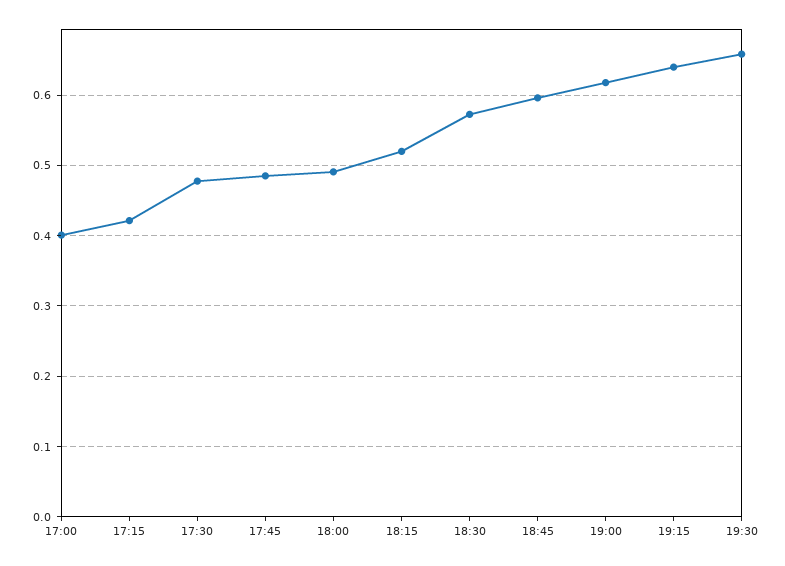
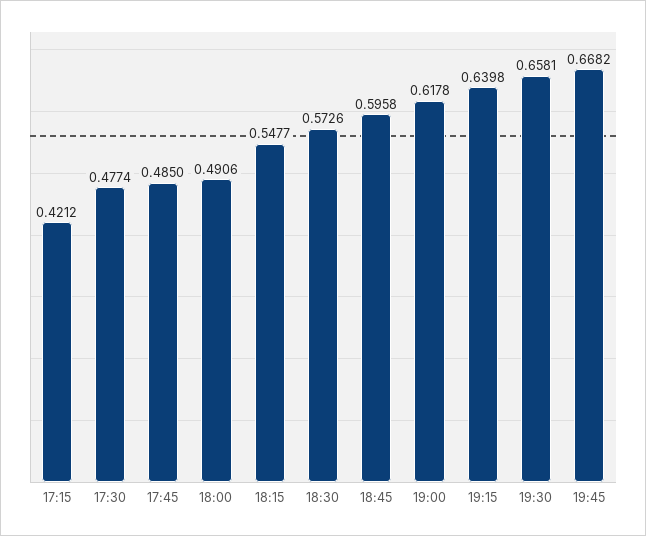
17:00: 0.4 -> none
18:15: 0.52 -> 0.5477
19:45: none -> 0.6682

